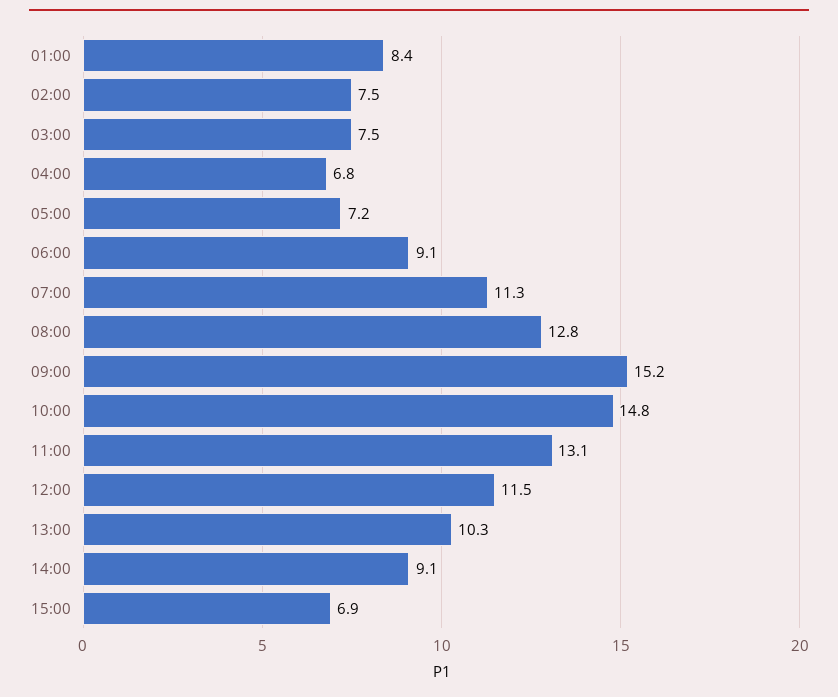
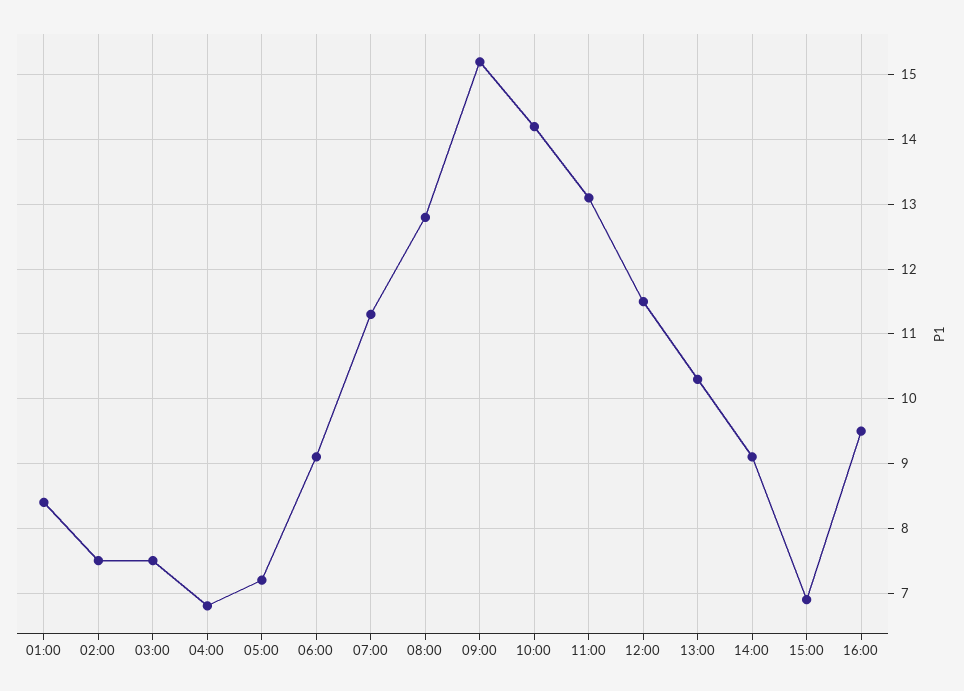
10:00: 14.8 -> 14.2
16:00: none -> 9.5

